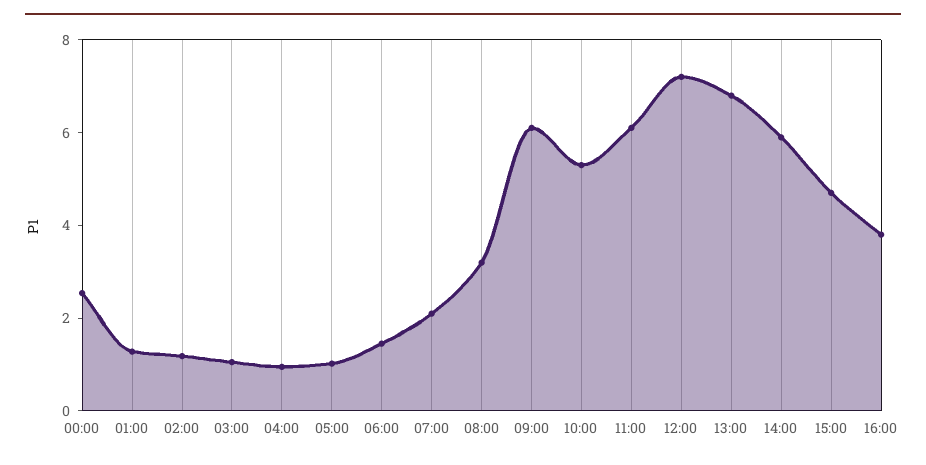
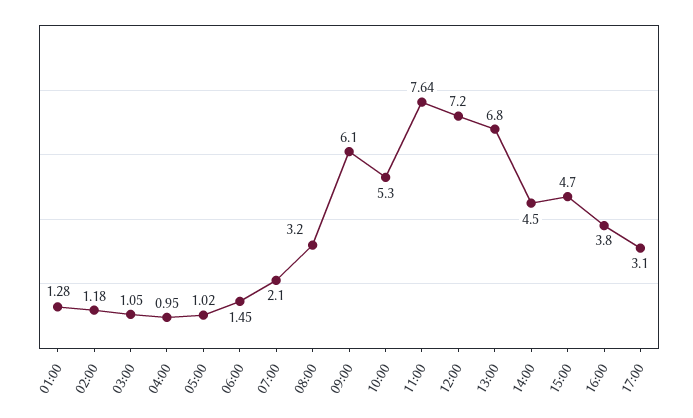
00:00: 2.5 -> none
11:00: 6 -> 7.64
14:00: 6 -> 4.5
17:00: none -> 3.1

